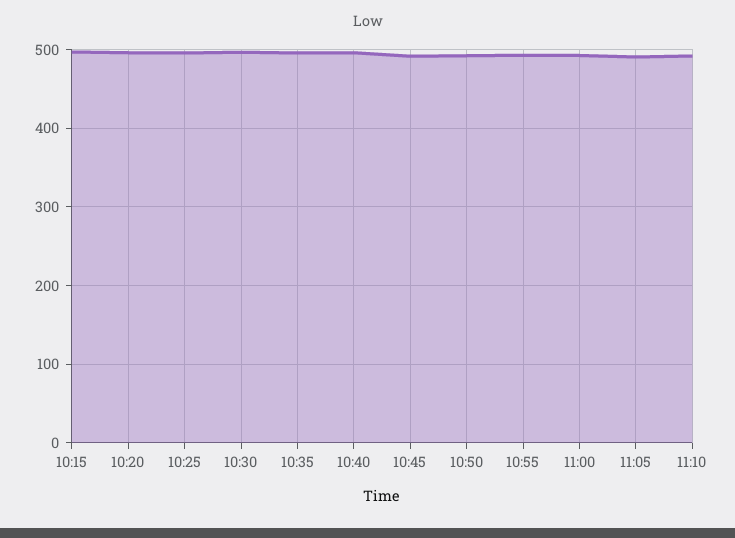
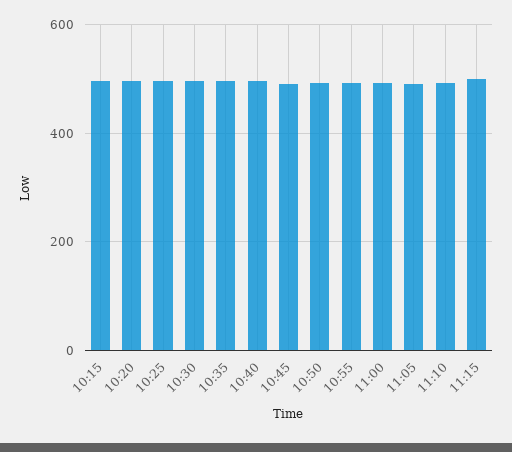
11:15: none -> 500

